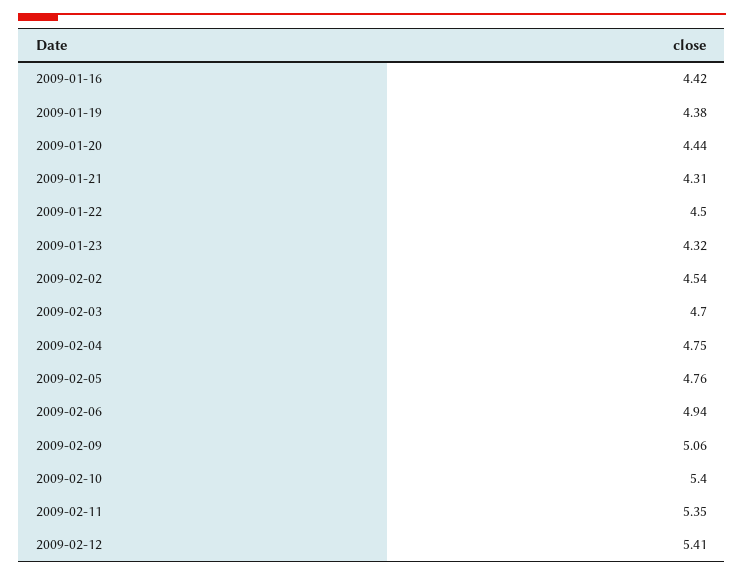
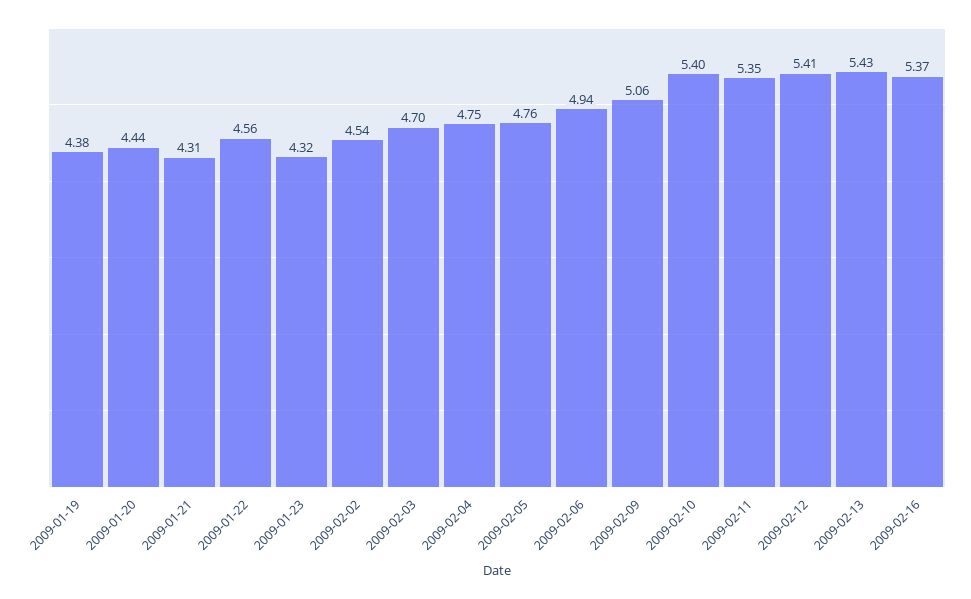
2009-01-16: 4.42 -> none
2009-01-22: 4.5 -> 4.56
2009-02-13: none -> 5.43
2009-02-16: none -> 5.37

